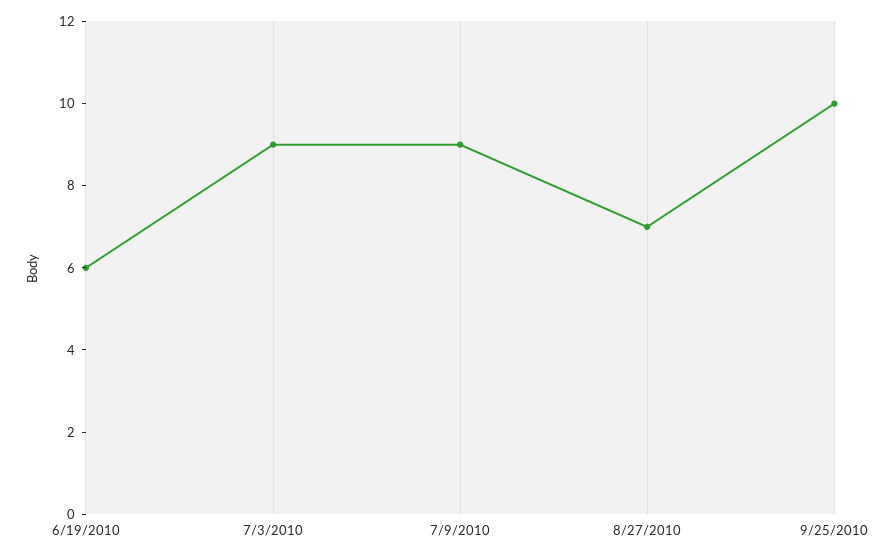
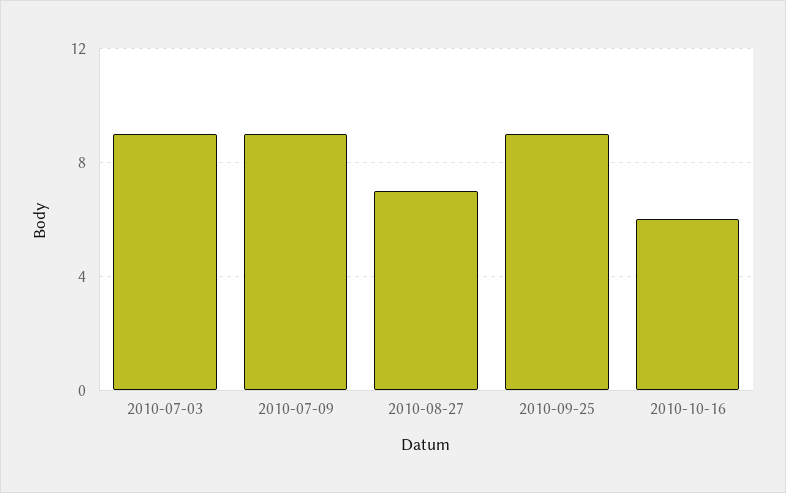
6/19/2010: 6 -> none
9/25/2010: 10 -> 9
2010-10-16: none -> 6

